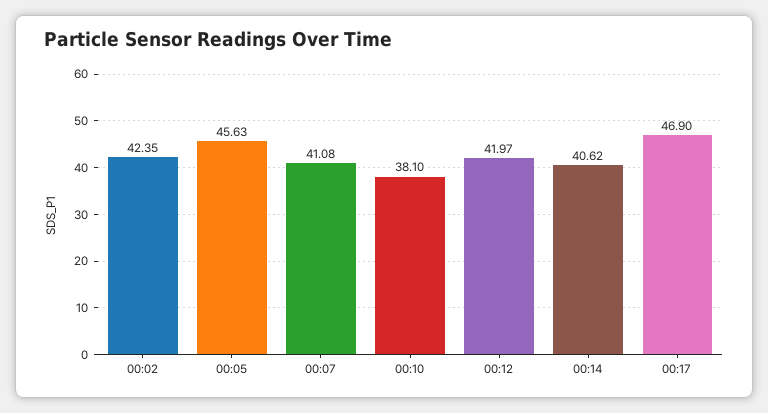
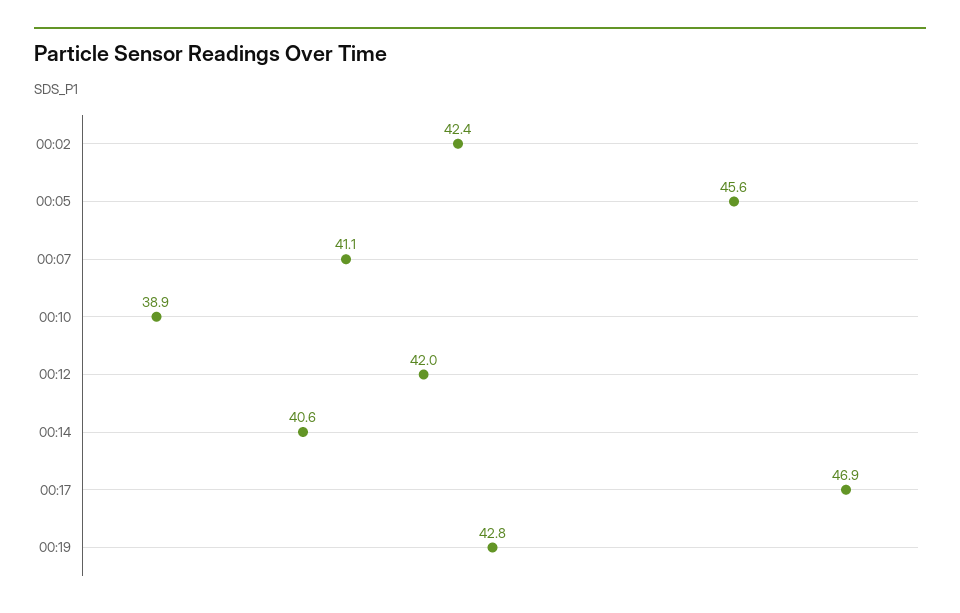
00:10: 38.1 -> 38.9
00:19: none -> 42.8

